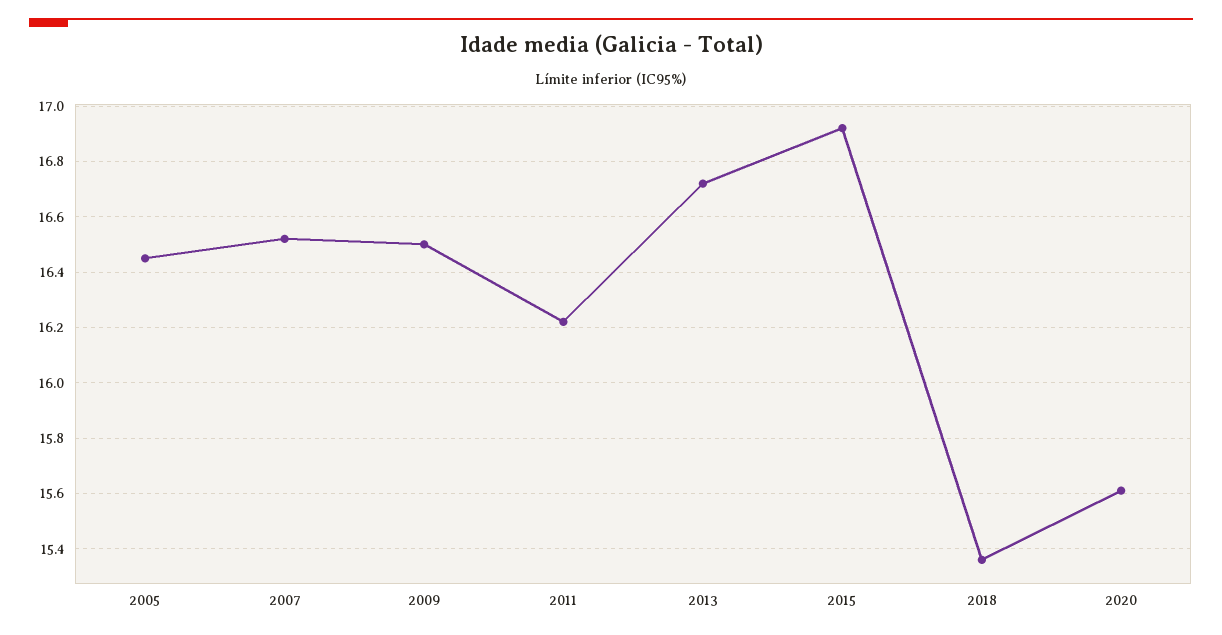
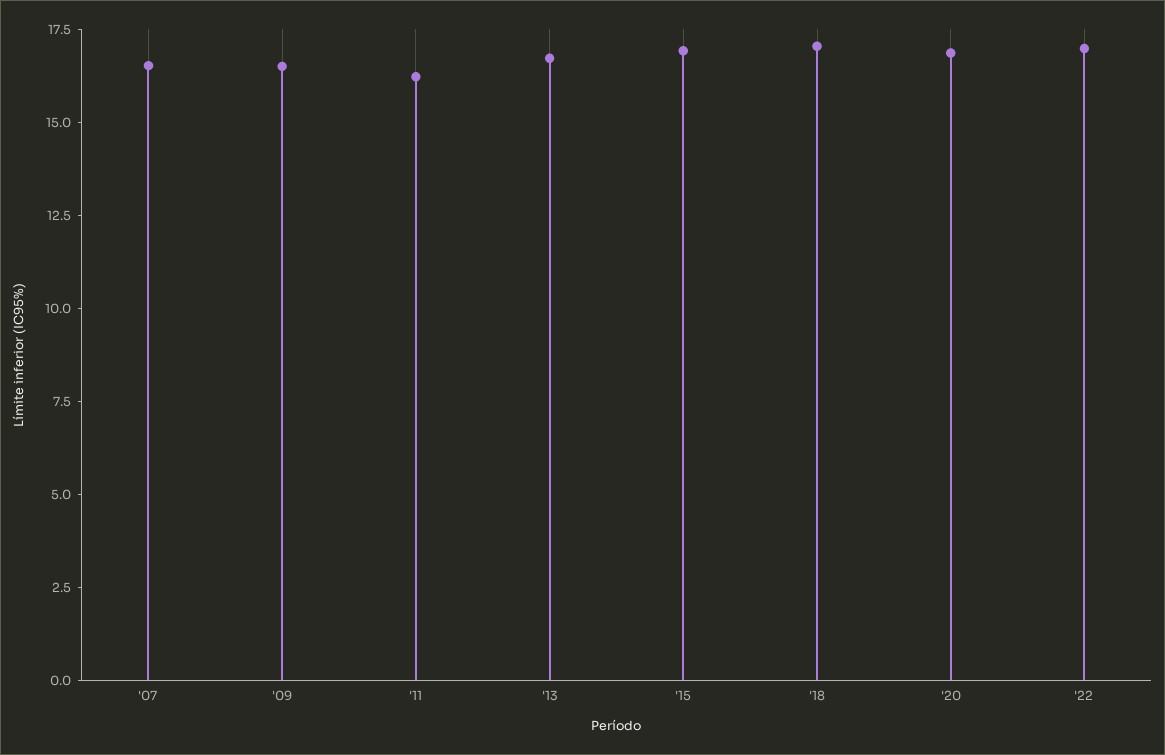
2005: 16.45 -> none
2018: 15.35 -> 17
2020: 15.6 -> 17
'22: none -> 17

